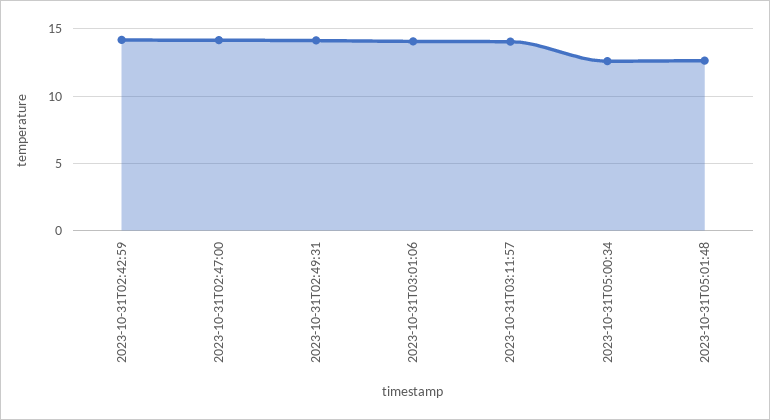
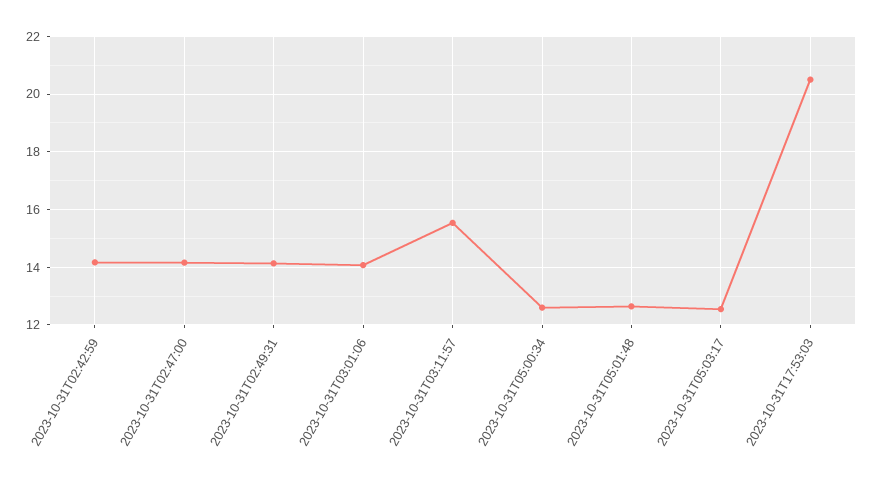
2023-10-31T03:11:57: 14 -> 15.5
2023-10-31T05:03:17: none -> 12.5
2023-10-31T17:53:03: none -> 20.5

